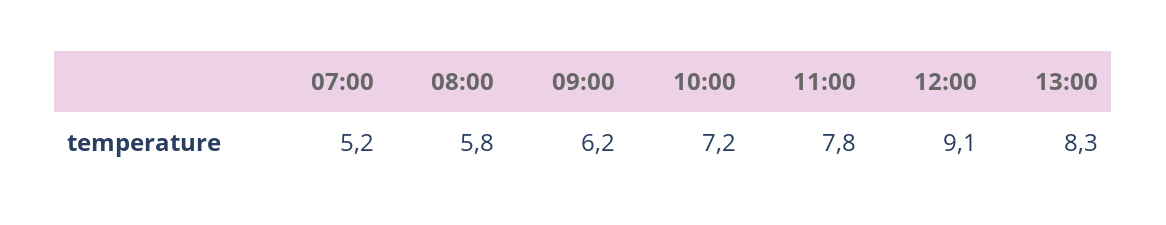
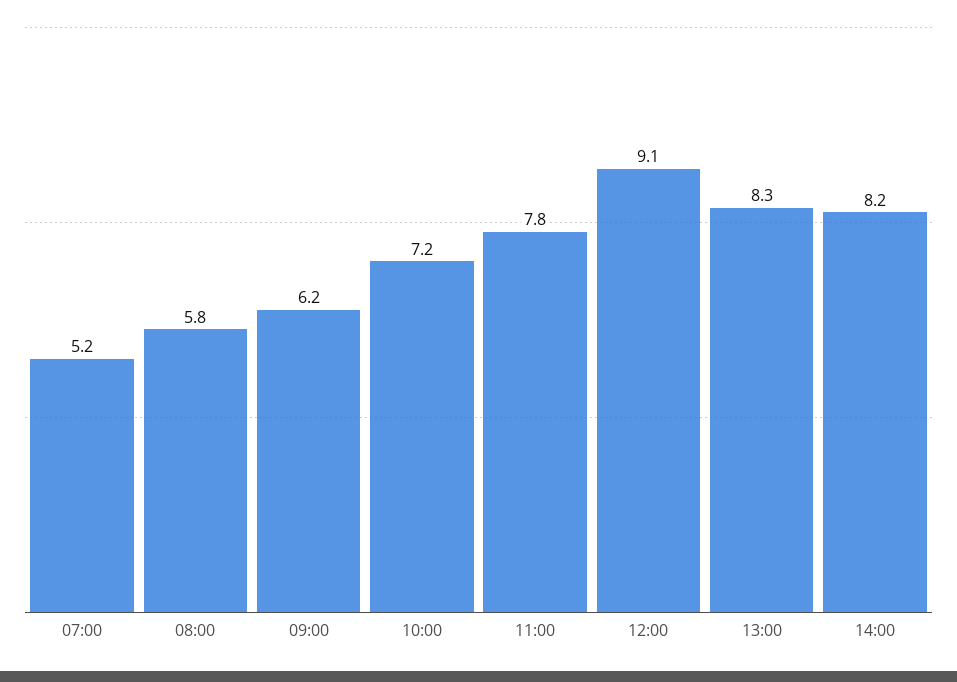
14:00: none -> 8.2

